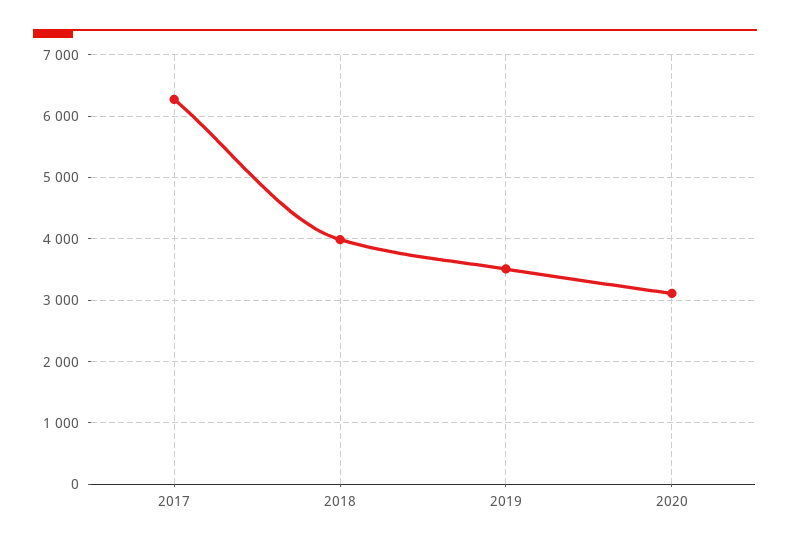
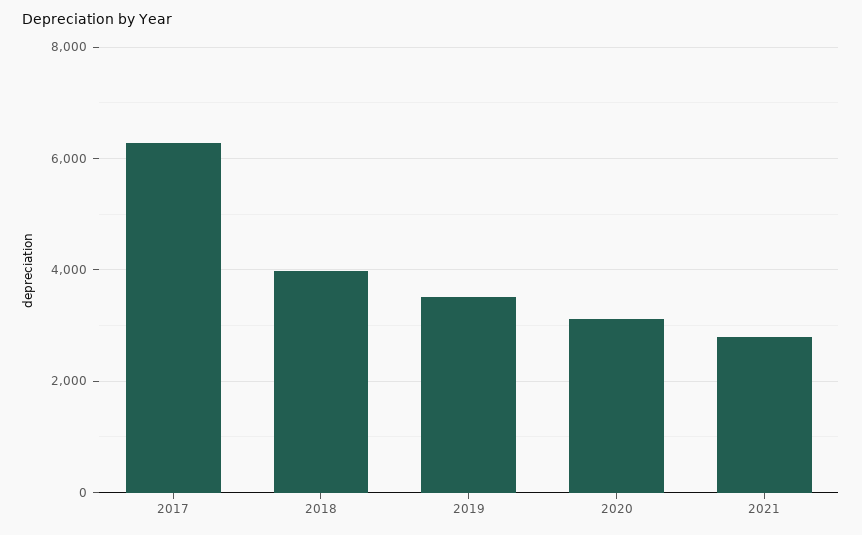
2021: none -> 2800

